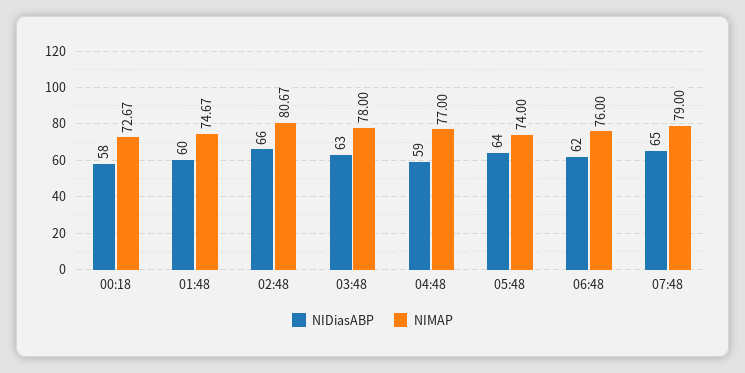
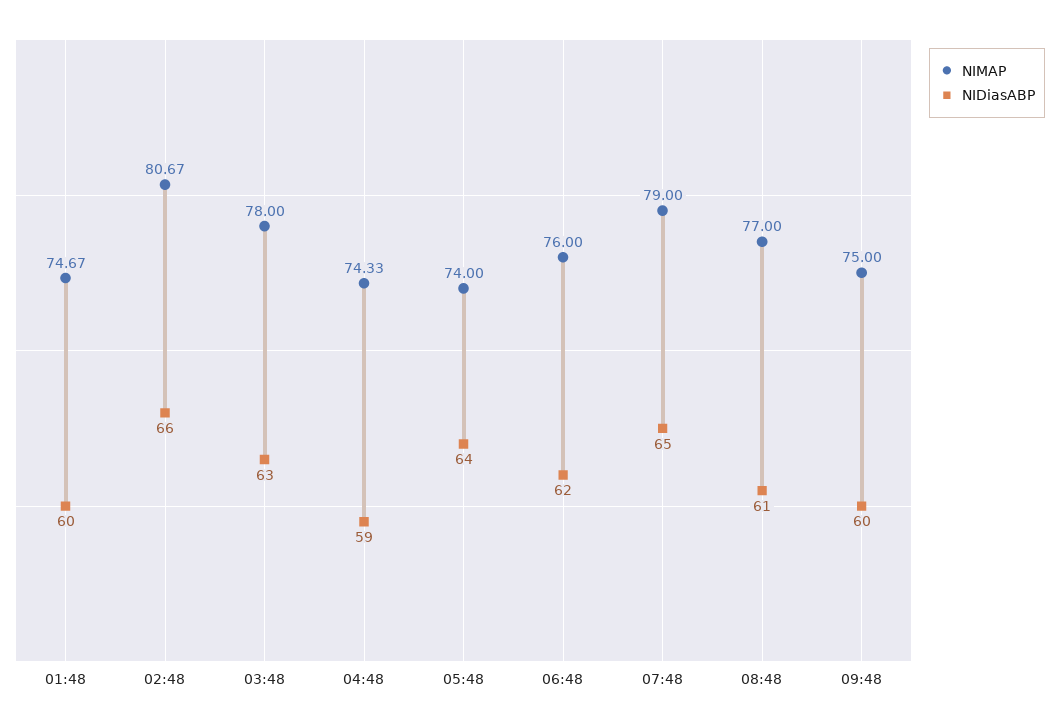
NIDiasABP, 00:18: 58 -> none
NIMAP, 00:18: 72.67 -> none
NIMAP, 04:48: 77 -> 74.33
NIMAP, 08:48: none -> 77
NIDiasABP, 08:48: none -> 61
NIMAP, 09:48: none -> 75
NIDiasABP, 09:48: none -> 60

